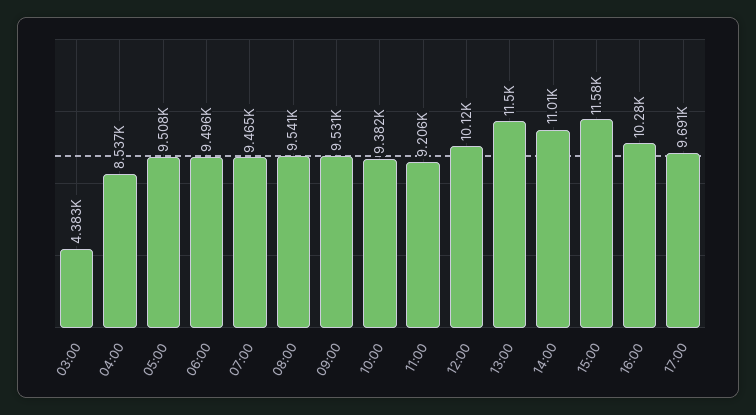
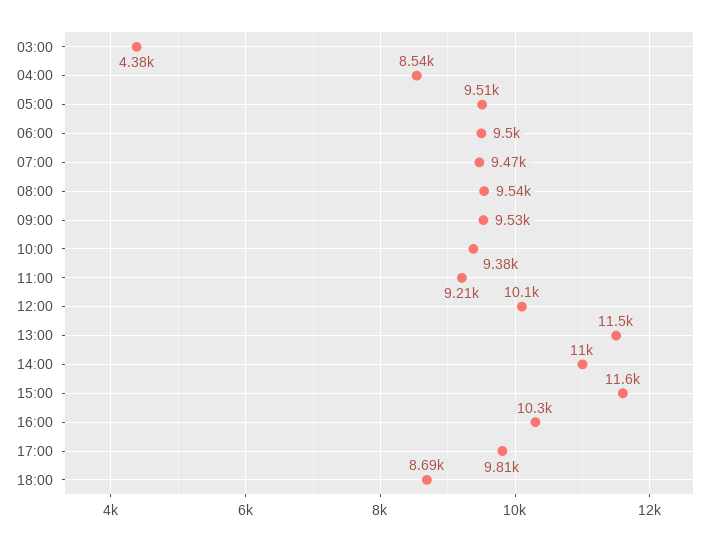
17:00: 9691 -> 9810
18:00: none -> 8690

